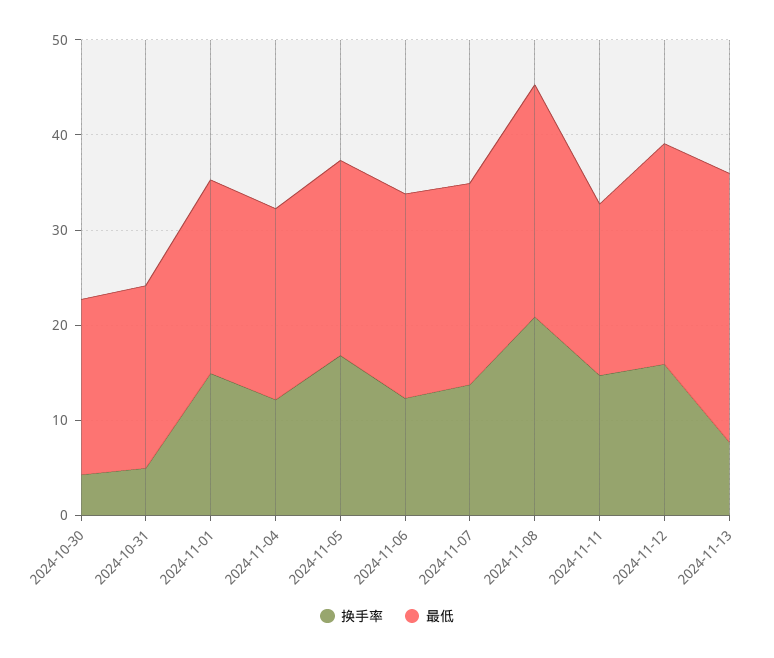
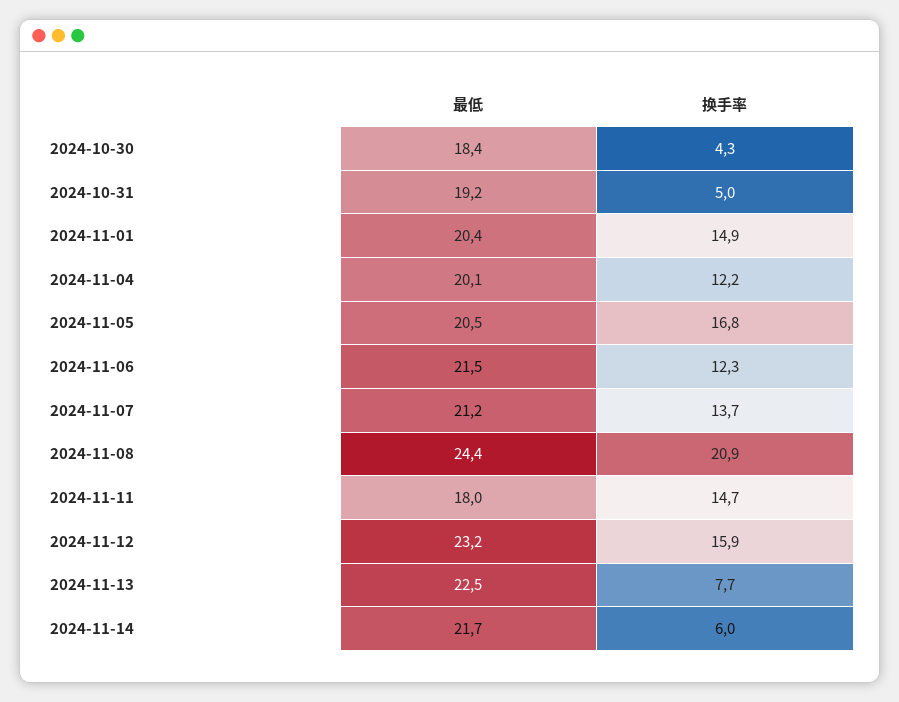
最低, 2024-11-13: 28 -> 22.5
最低, 2024-11-14: none -> 21.7
换手率, 2024-11-14: none -> 6

